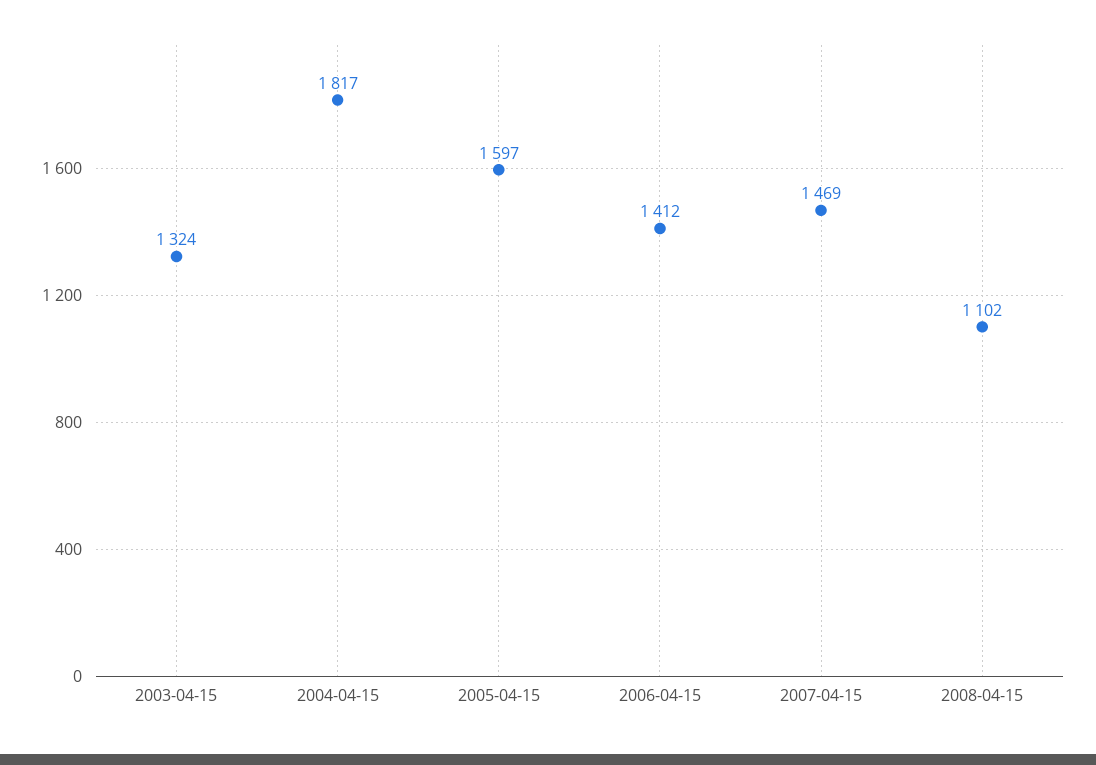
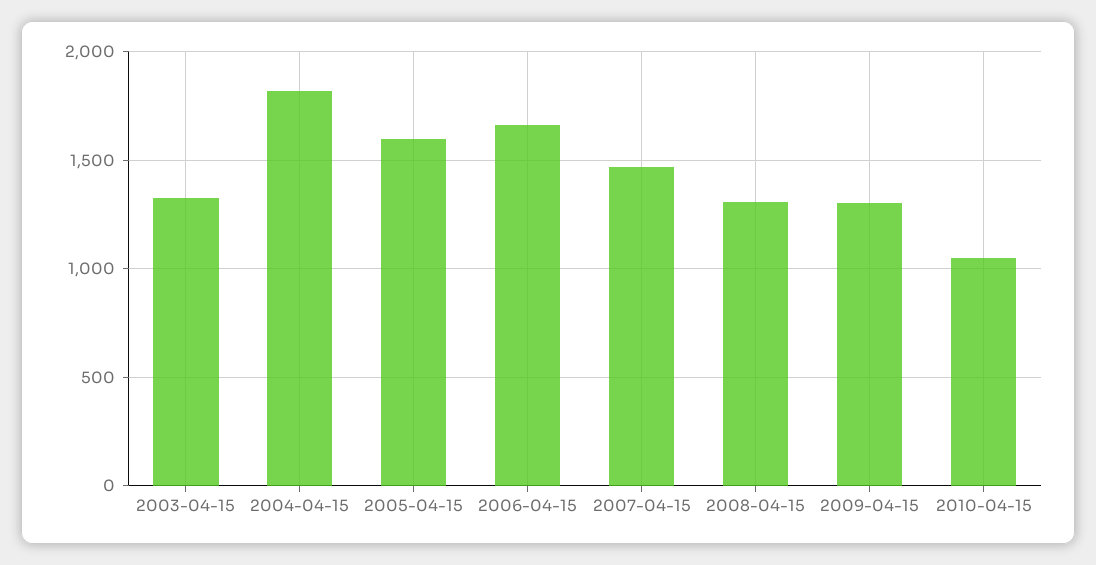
2006-04-15: 1412 -> 1650
2008-04-15: 1102 -> 1300
2009-04-15: none -> 1300
2010-04-15: none -> 1050

